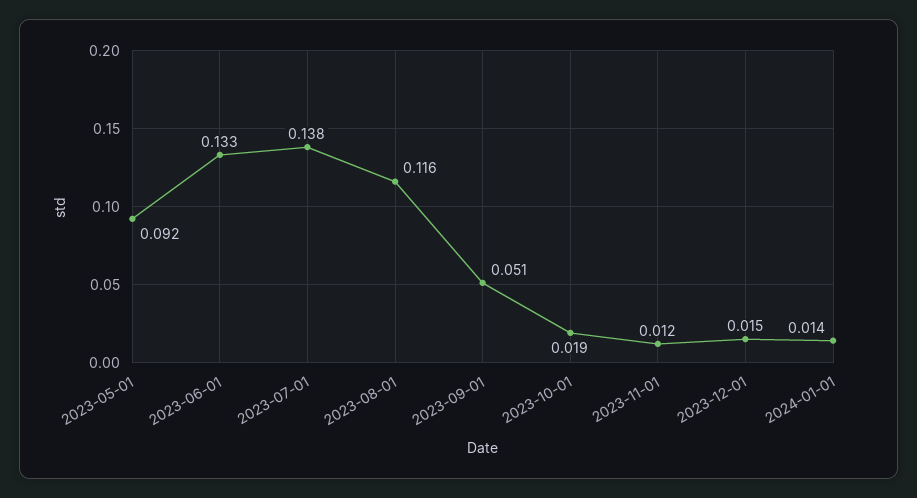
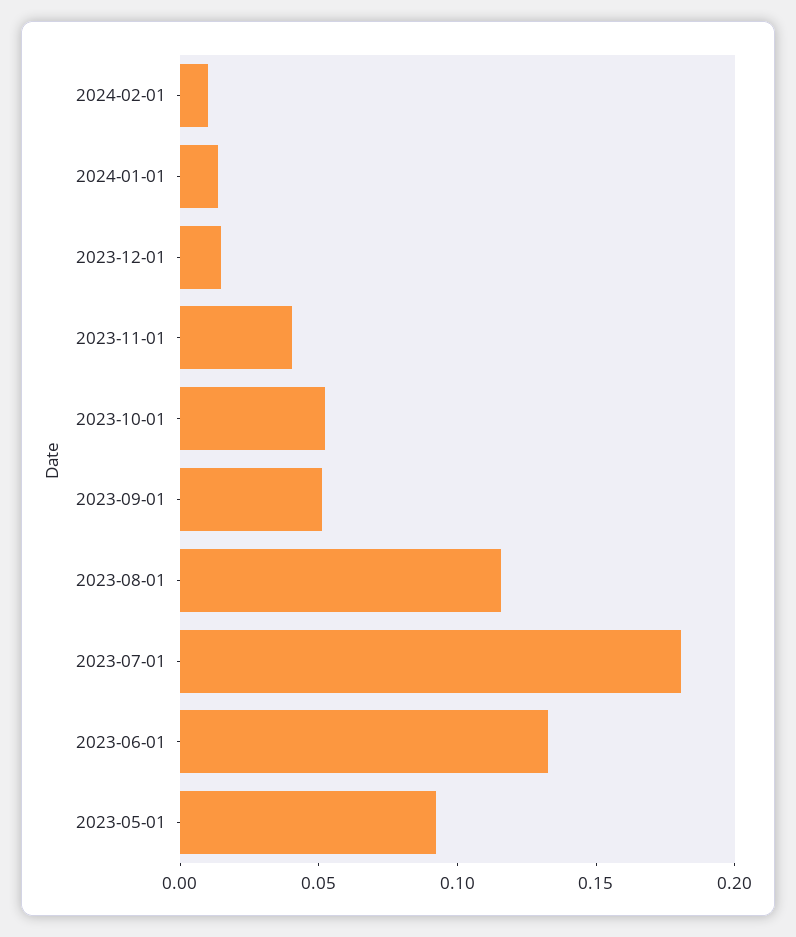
2023-07-01: 0.138 -> 0.18
2023-10-01: 0.019 -> 0.05
2023-11-01: 0.012 -> 0.04
2024-02-01: none -> 0.01

